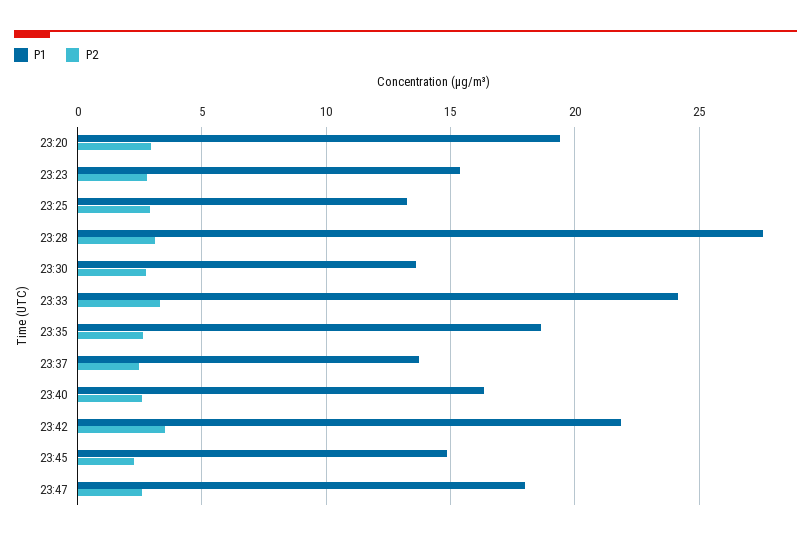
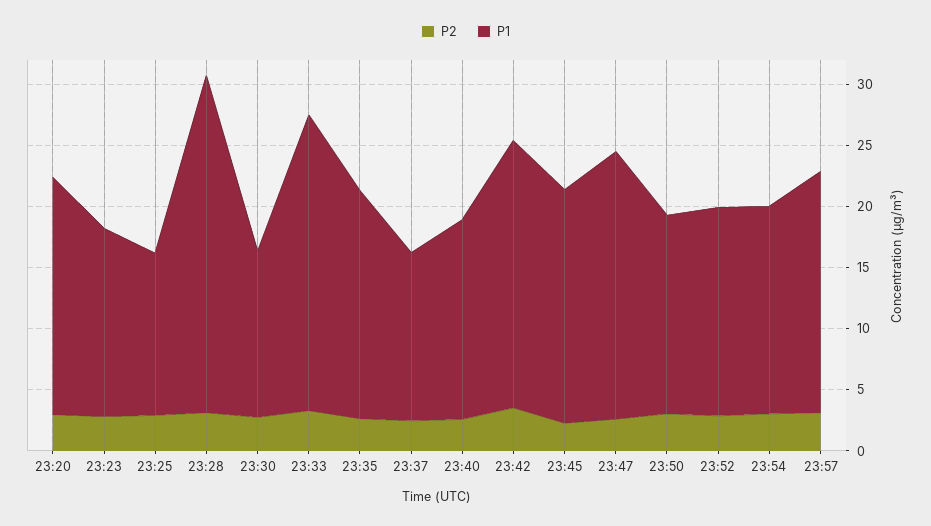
P1, 23:45: 15 -> 19
P1, 23:47: 18 -> 22
P2, 23:50: none -> 3
P1, 23:50: none -> 16
P2, 23:52: none -> 3
P1, 23:52: none -> 17
P2, 23:54: none -> 3
P1, 23:54: none -> 17
P2, 23:57: none -> 3
P1, 23:57: none -> 20

